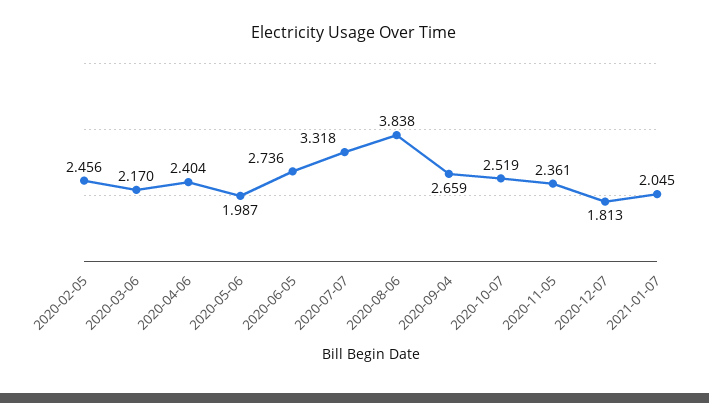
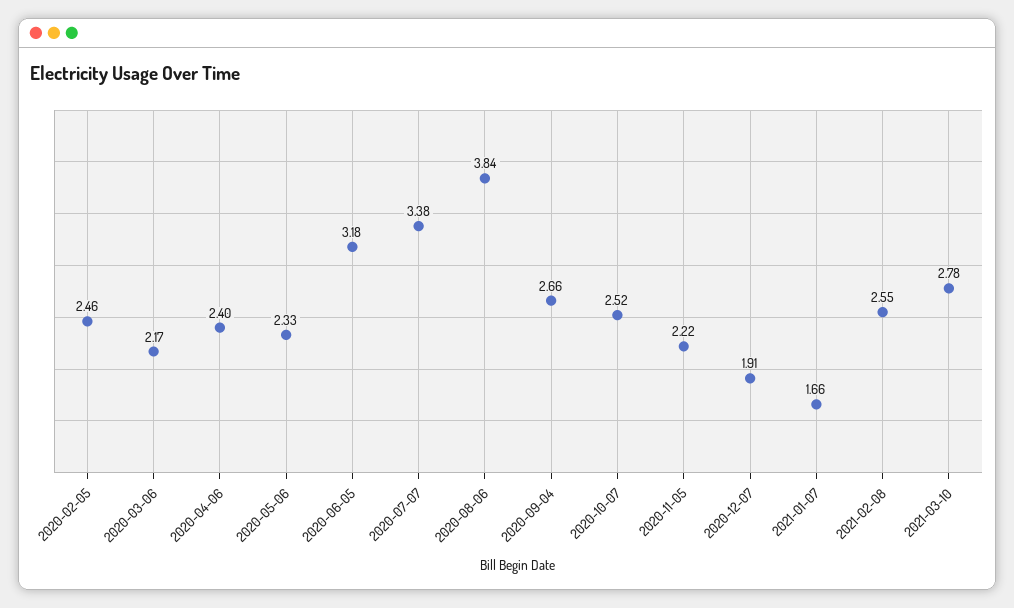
2020-05-06: 1.987 -> 2.33
2020-06-05: 2.736 -> 3.18
2020-07-07: 3.318 -> 3.38
2020-11-05: 2.361 -> 2.22
2020-12-07: 1.813 -> 1.91
2021-01-07: 2.045 -> 1.66
2021-02-08: none -> 2.55
2021-03-10: none -> 2.78

